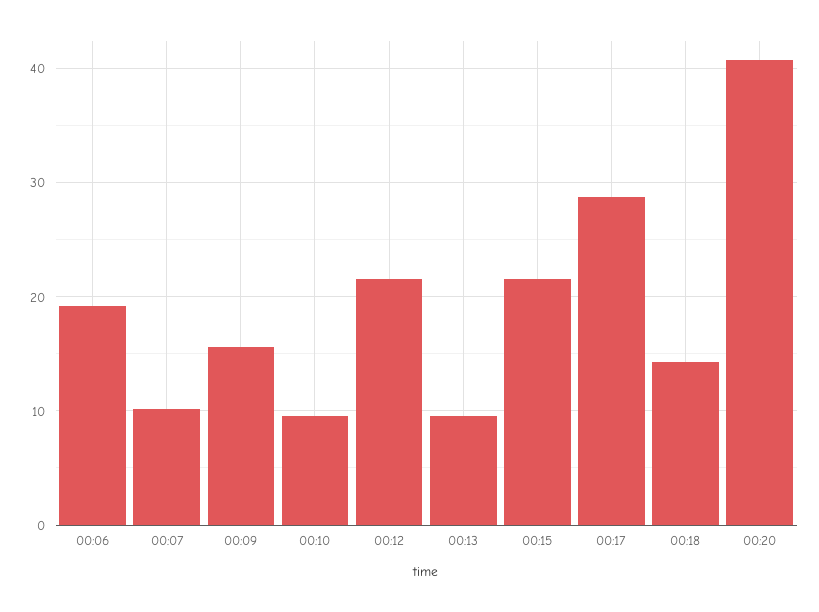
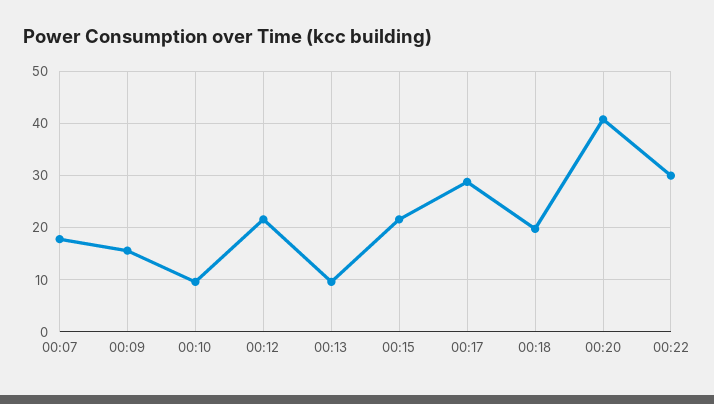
00:06: 19 -> none
00:07: 10 -> 18
00:18: 14 -> 20
00:22: none -> 30

